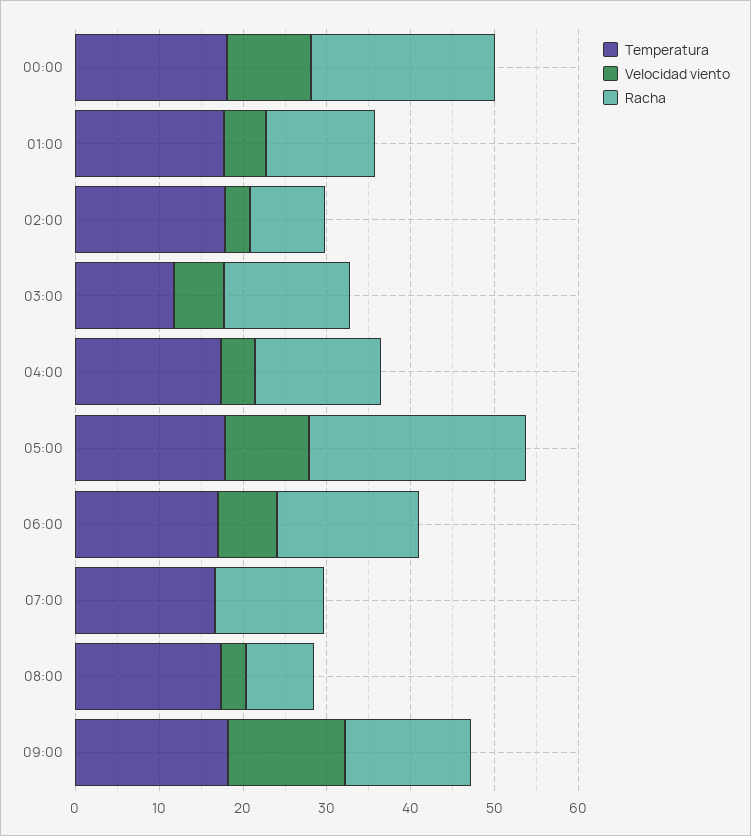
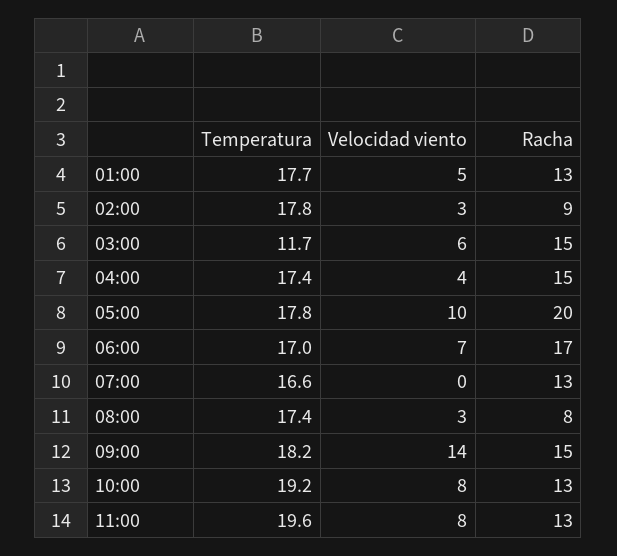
Temperatura, 00:00: 18 -> none
Velocidad viento, 00:00: 10 -> none
Racha, 00:00: 22 -> none
Racha, 05:00: 26 -> 20
Temperatura, 10:00: none -> 19.2
Velocidad viento, 10:00: none -> 8
Racha, 10:00: none -> 13
Temperatura, 11:00: none -> 19.6
Velocidad viento, 11:00: none -> 8
Racha, 11:00: none -> 13

